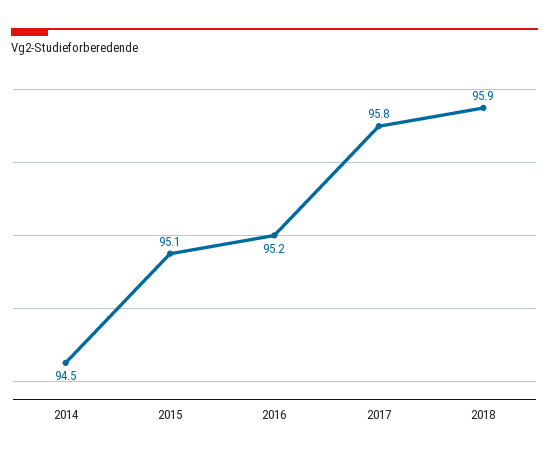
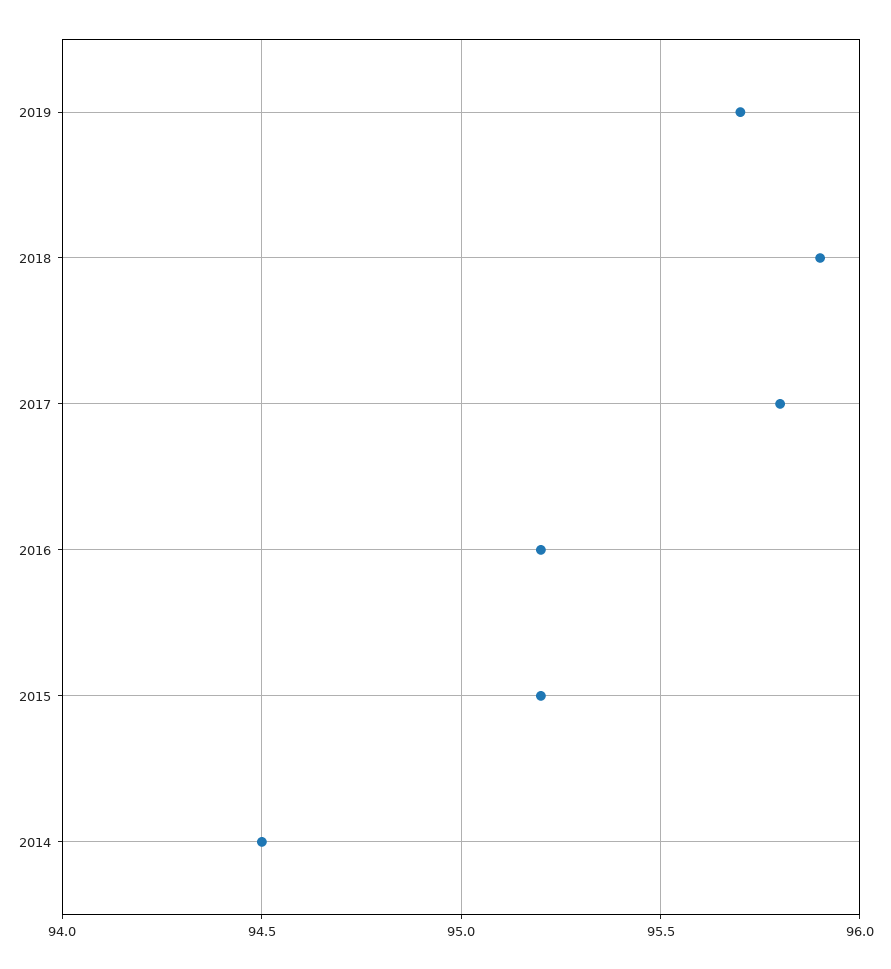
2015: 95.1 -> 95.2
2019: none -> 95.7

